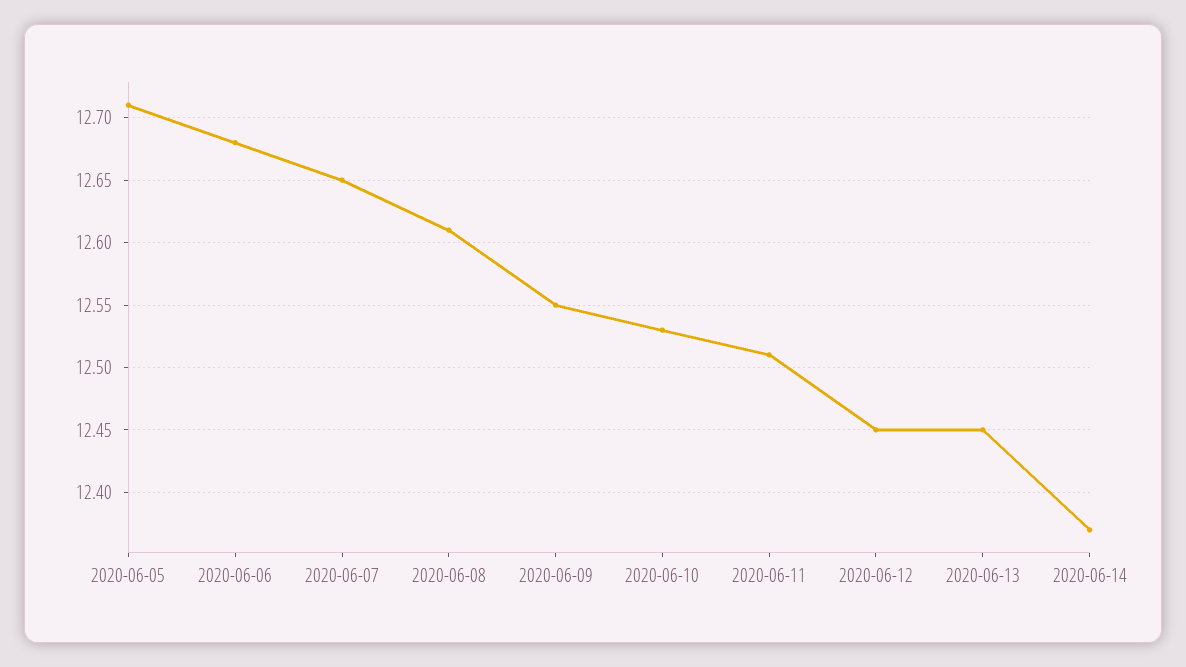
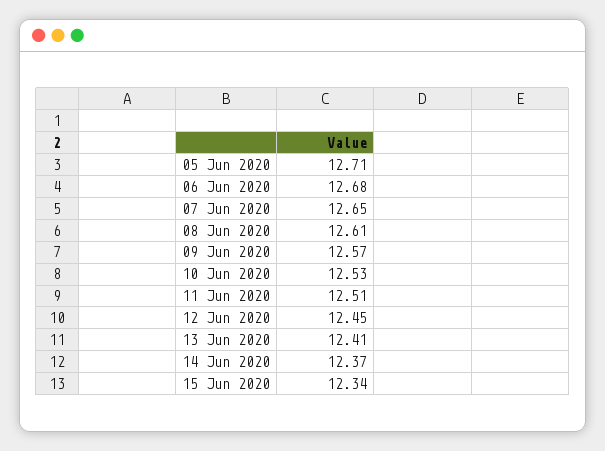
2020-06-09: 12.55 -> 12.57
2020-06-13: 12.45 -> 12.41
15 Jun 2020: none -> 12.34

